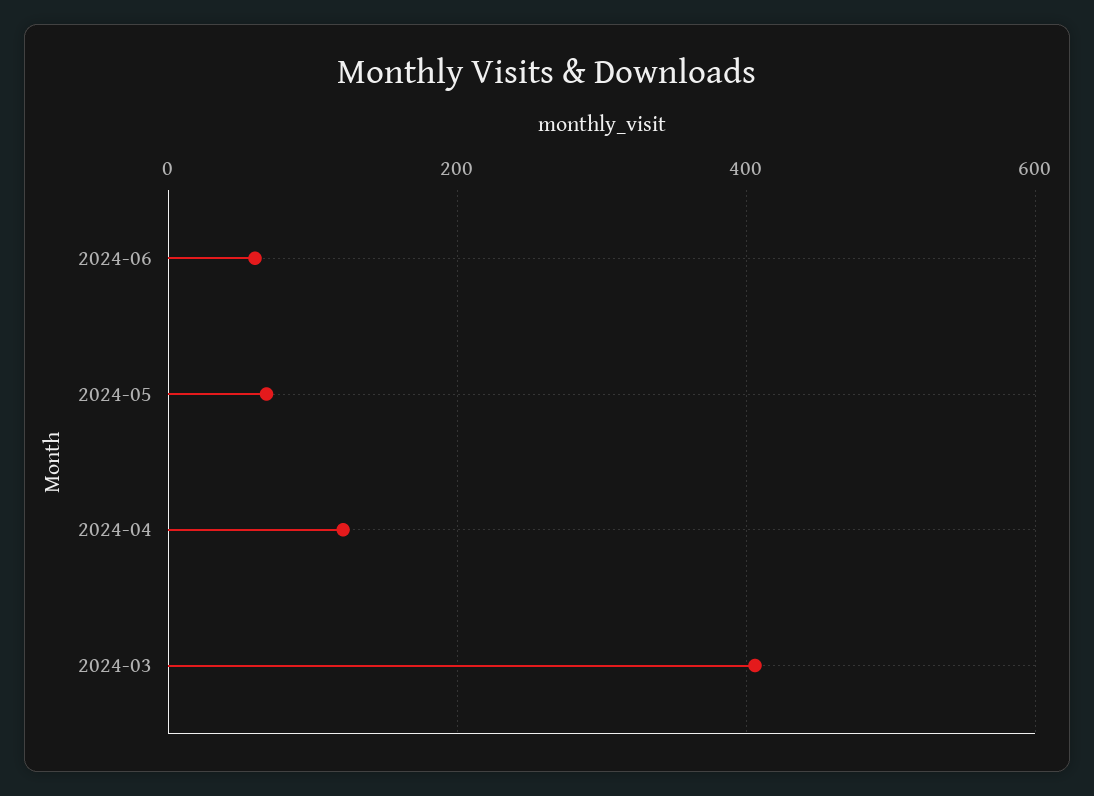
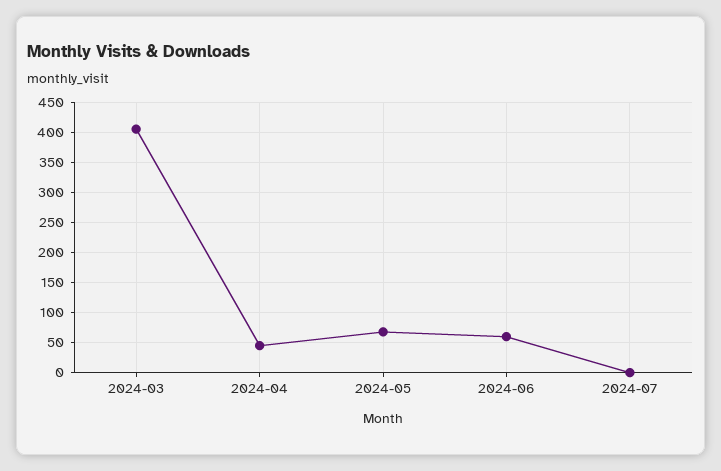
2024-04: 120 -> 50
2024-07: none -> 0

